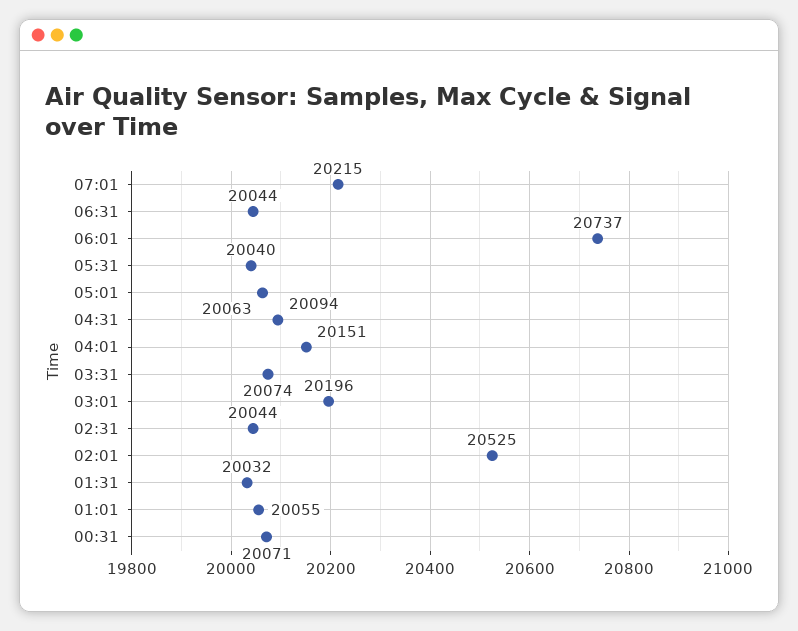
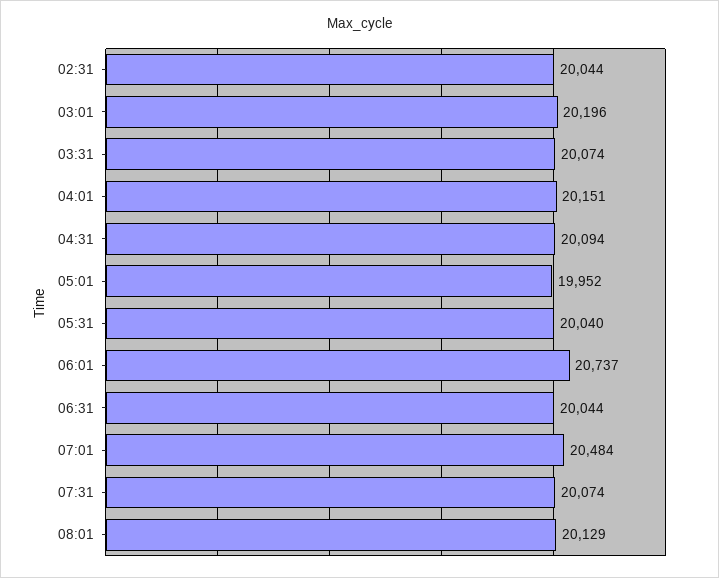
07:01: 20215 -> 20484
05:01: 20063 -> 19952
02:01: 20525 -> none
01:31: 20032 -> none
01:01: 20055 -> none
00:31: 20071 -> none
07:31: none -> 20074
08:01: none -> 20129

